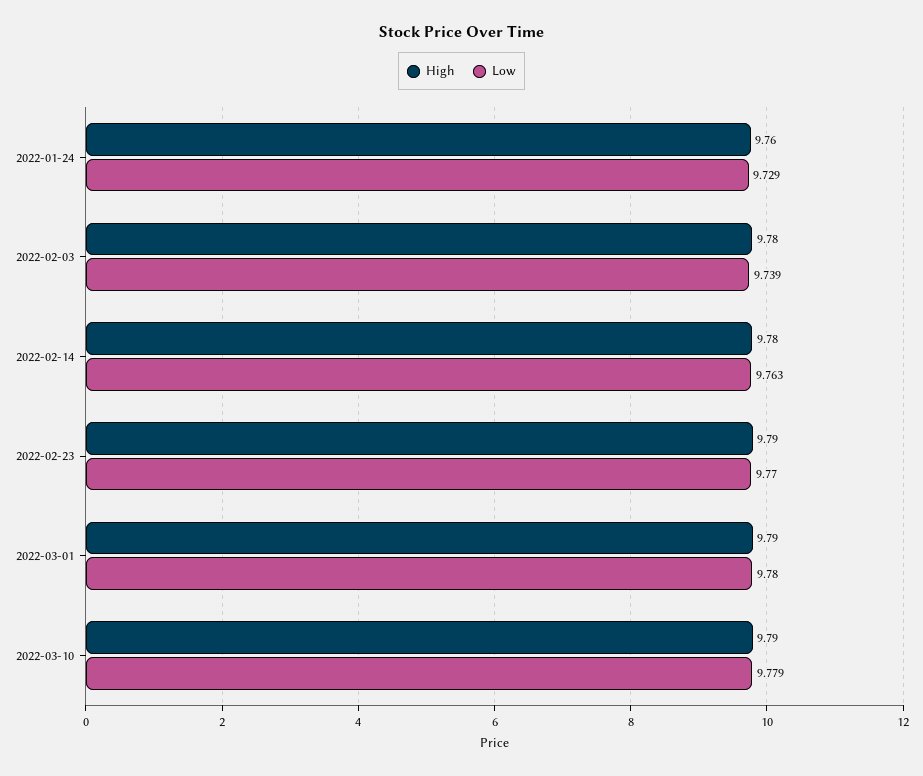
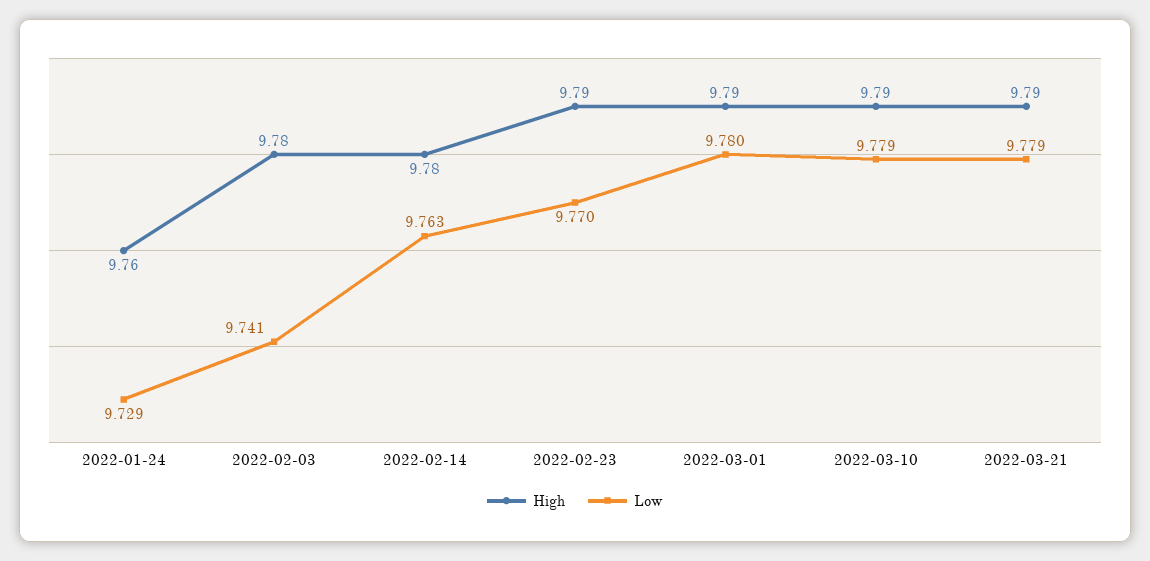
Low, 2022-02-03: 9.739 -> 9.741
High, 2022-03-21: none -> 9.79
Low, 2022-03-21: none -> 9.779

